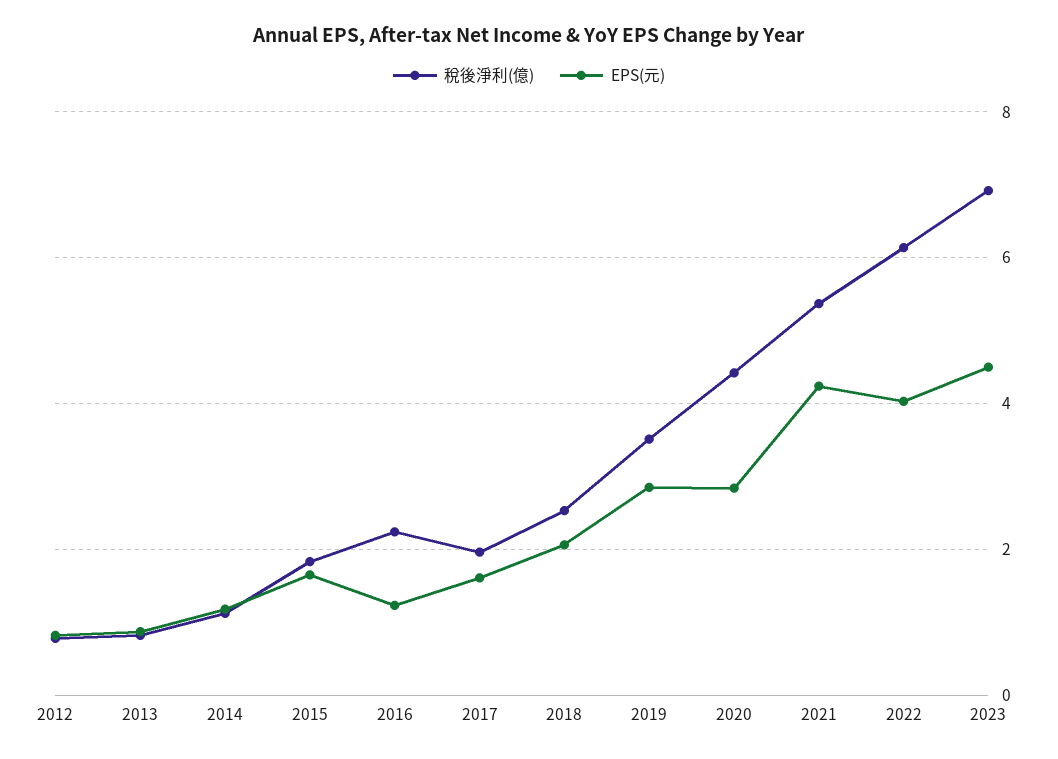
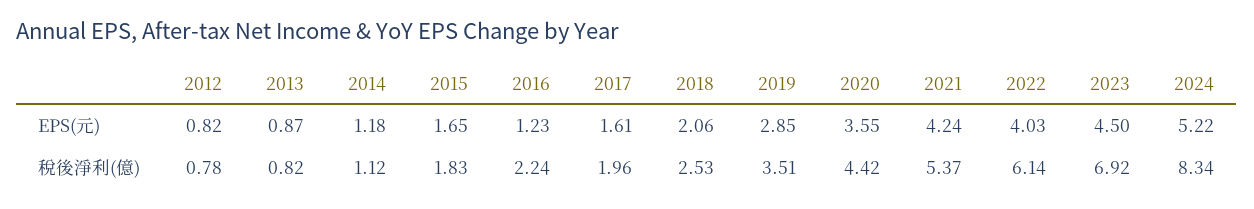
EPS(元), 2020: 2.8 -> 3.55
EPS(元), 2024: none -> 5.22
稅後淨利(億), 2024: none -> 8.34

